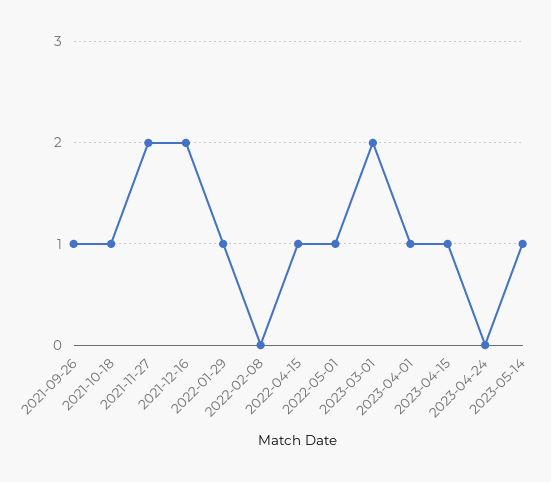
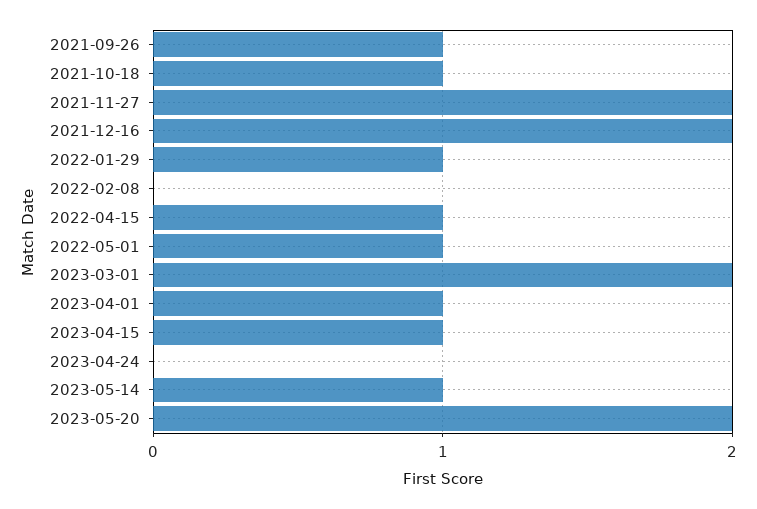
2023-05-20: none -> 2

